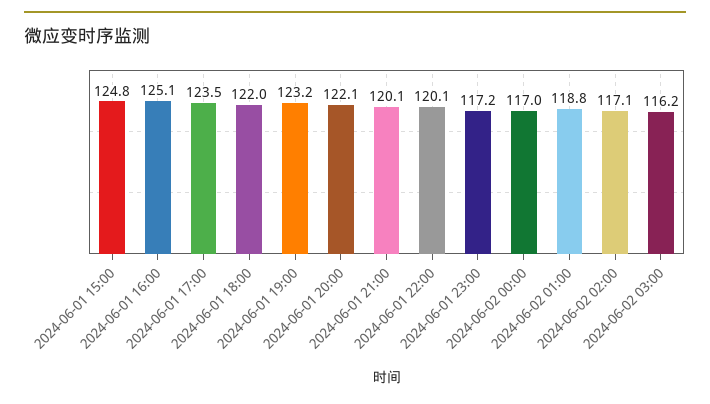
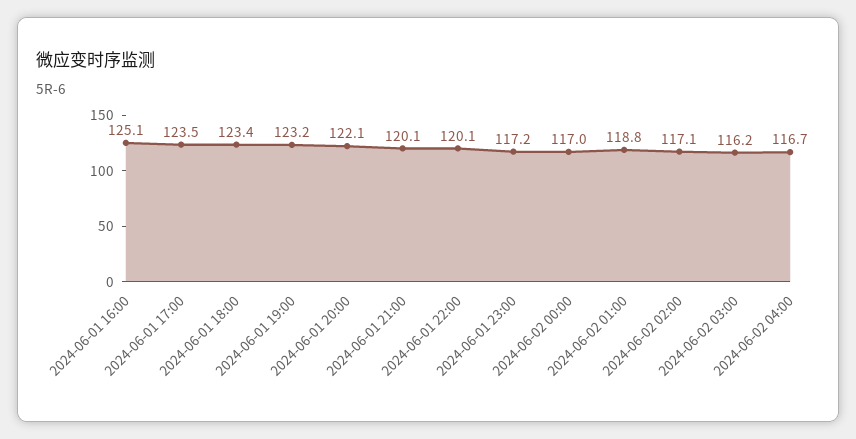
2024-06-01 15:00: 124.8 -> none
2024-06-01 18:00: 122 -> 123.4
2024-06-02 04:00: none -> 116.7

